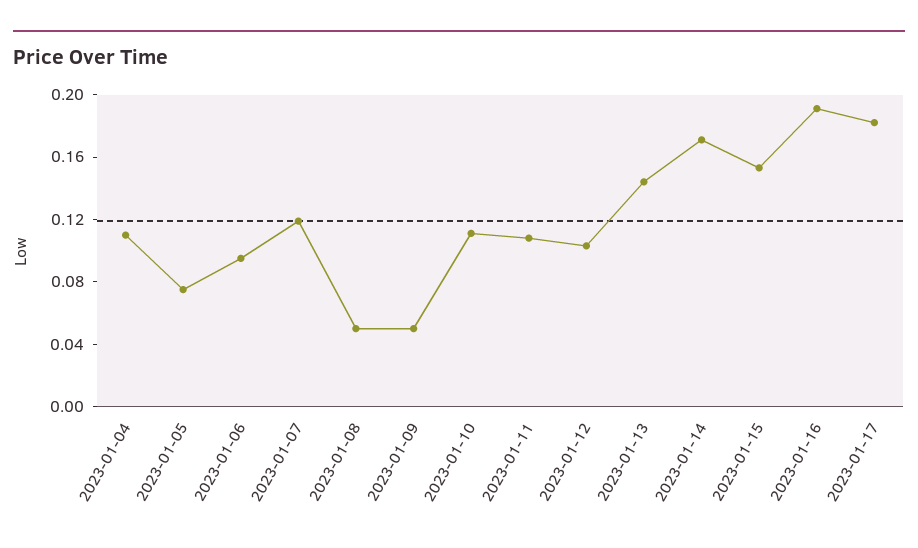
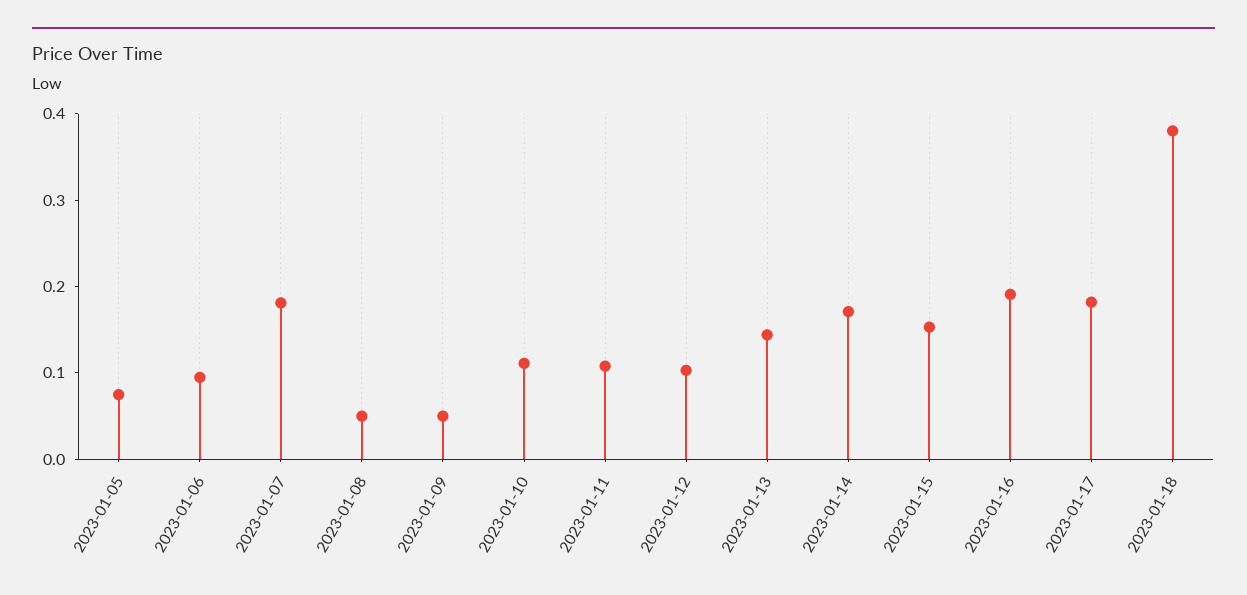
2023-01-04: 0.11 -> none
2023-01-07: 0.12 -> 0.18
2023-01-18: none -> 0.38

